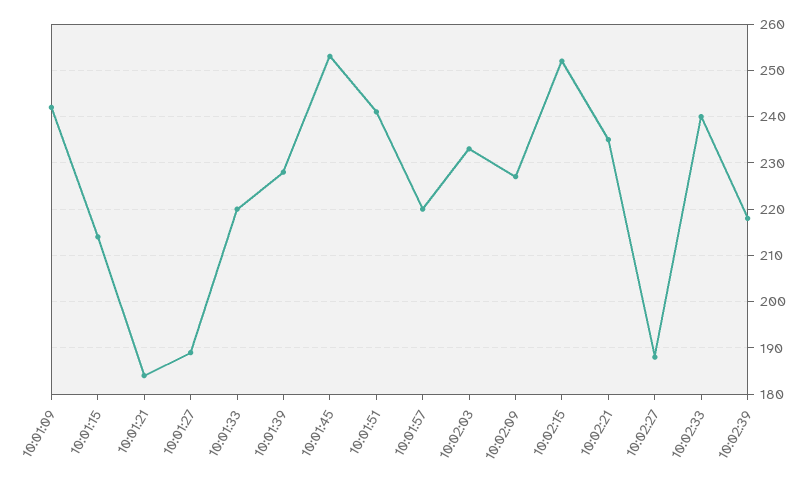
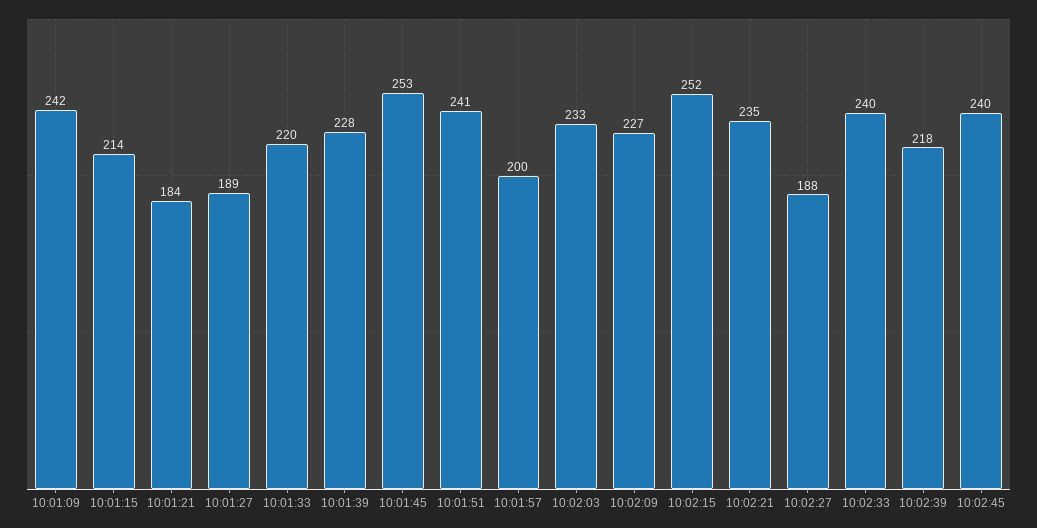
10:01:57: 220 -> 200
10:02:45: none -> 240

